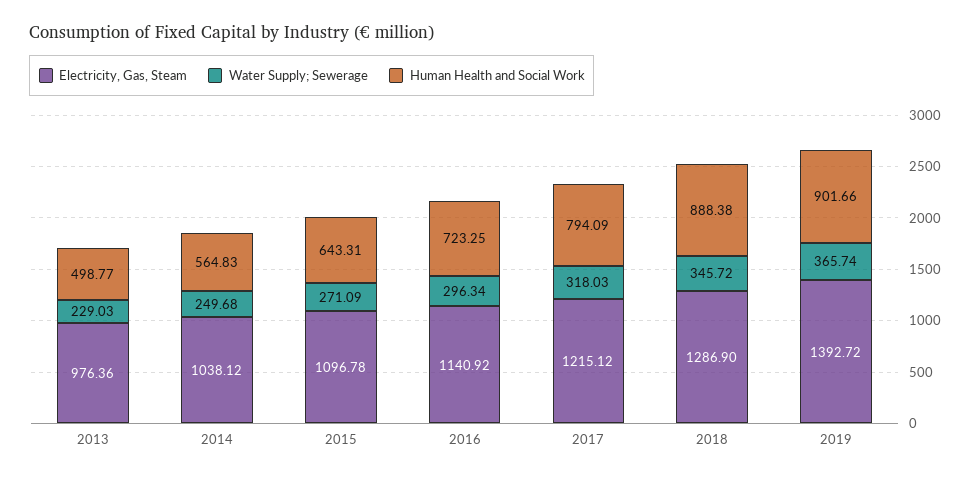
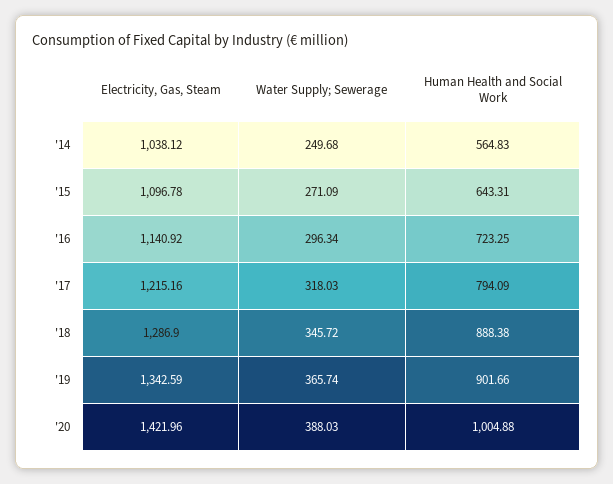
Electricity, Gas, Steam, 2013: 976.36 -> none
Water Supply; Sewerage, 2013: 229.03 -> none
Human Health and Social Work, 2013: 498.77 -> none
Electricity, Gas, Steam, 2017: 1215.12 -> 1215.16
Electricity, Gas, Steam, 2019: 1392.72 -> 1342.59
Electricity, Gas, Steam, '20: none -> 1421.96
Water Supply; Sewerage, '20: none -> 388.03
Human Health and Social Work, '20: none -> 1004.88

